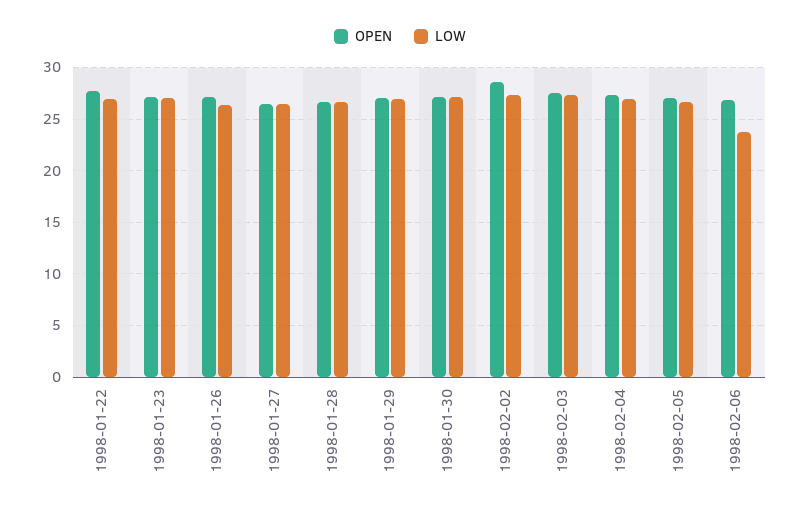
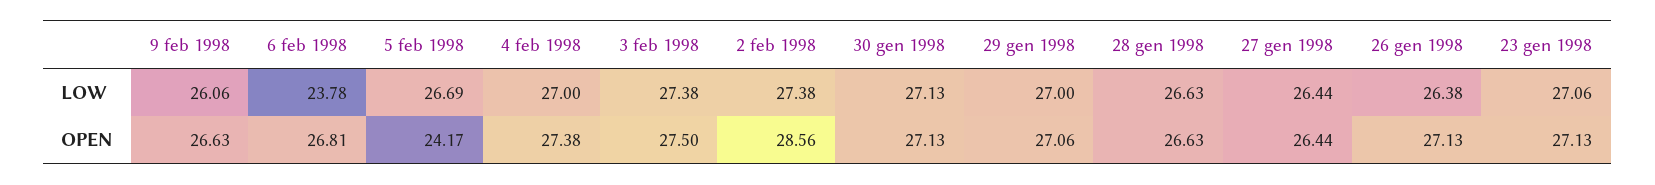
OPEN, 1998-01-22: 28 -> none
LOW, 1998-01-22: 27 -> none
OPEN, 1998-02-05: 27 -> 24.17
LOW, 9 feb 1998: none -> 26.06
OPEN, 9 feb 1998: none -> 26.63

